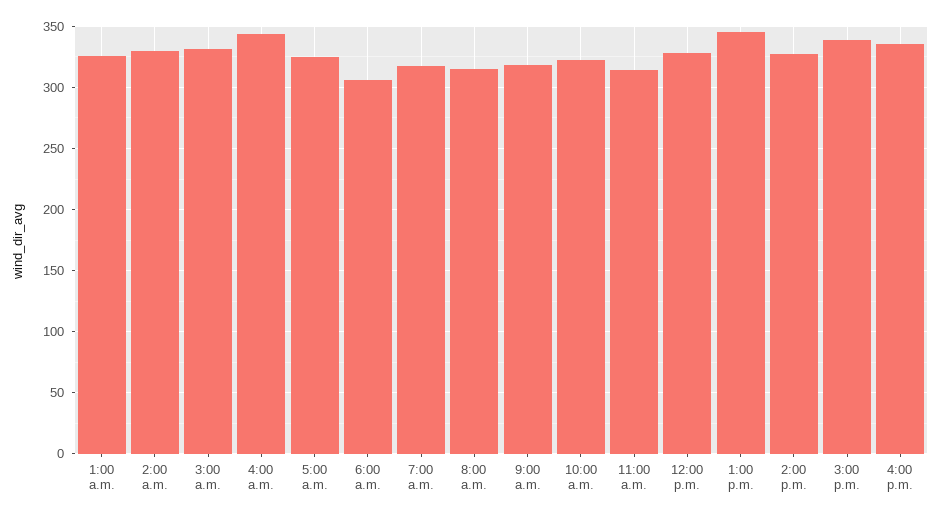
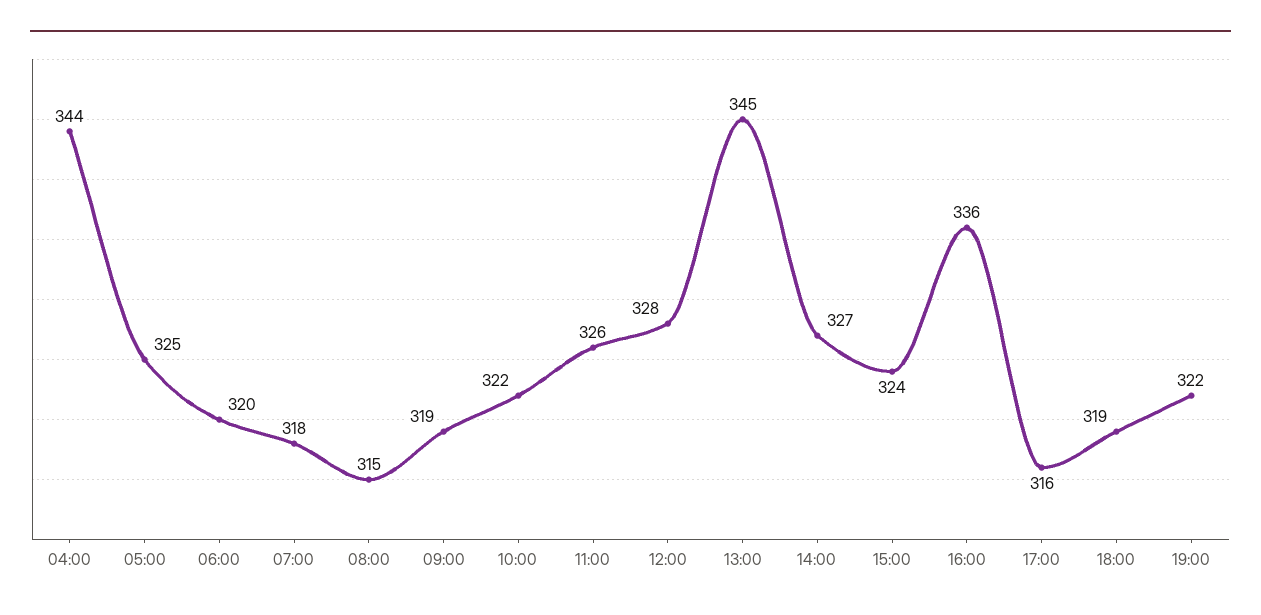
1:00 a.m.: 325 -> none
2:00 a.m.: 330 -> none
3:00 a.m.: 330 -> none
6:00 a.m.: 305 -> 320
11:00 a.m.: 315 -> 326
3:00 p.m.: 340 -> 324
17:00: none -> 316
18:00: none -> 319
19:00: none -> 322

